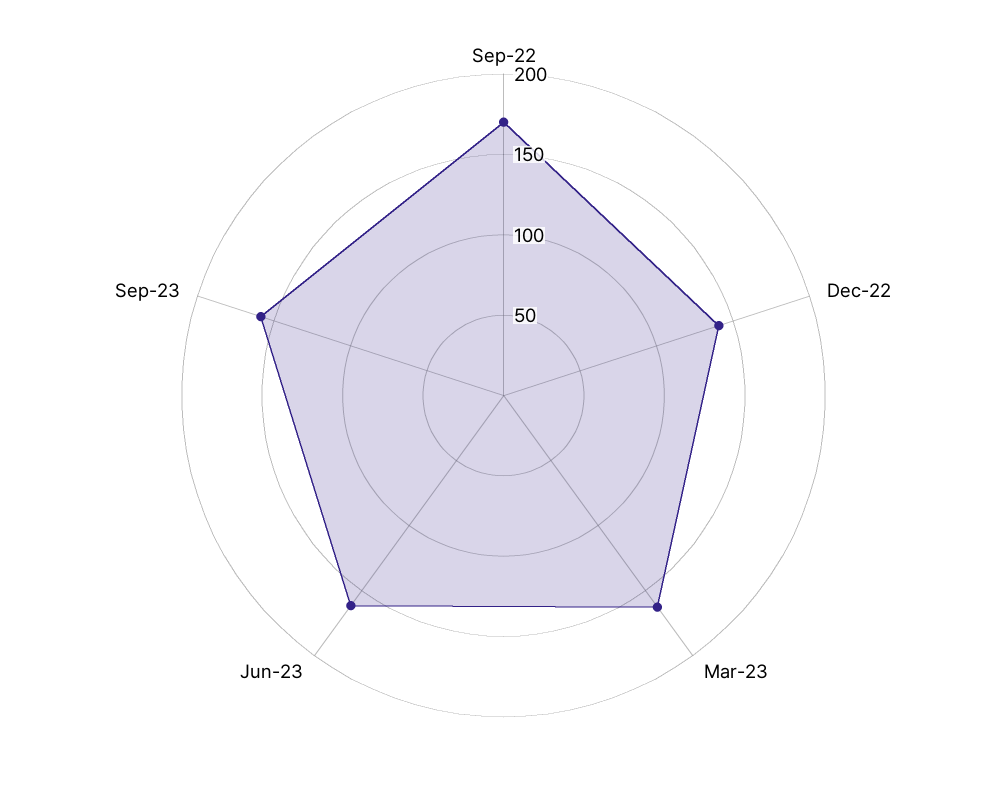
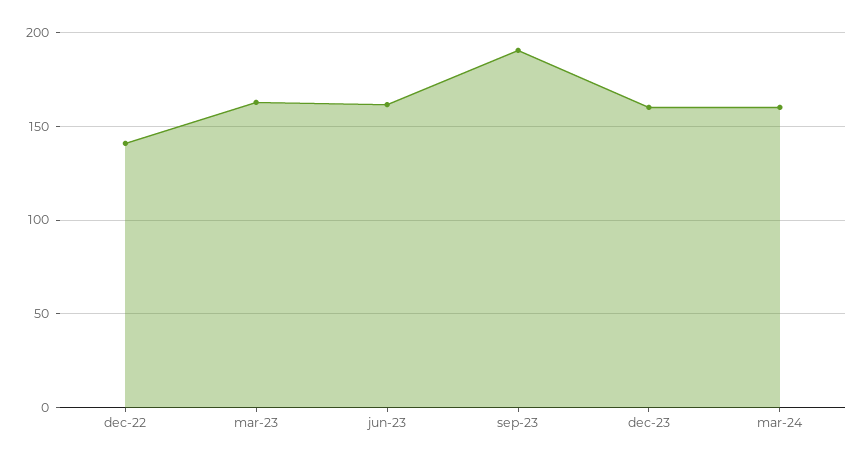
Sep-22: 170 -> none
Sep-23: 160 -> 190
dec-23: none -> 160
mar-24: none -> 160

